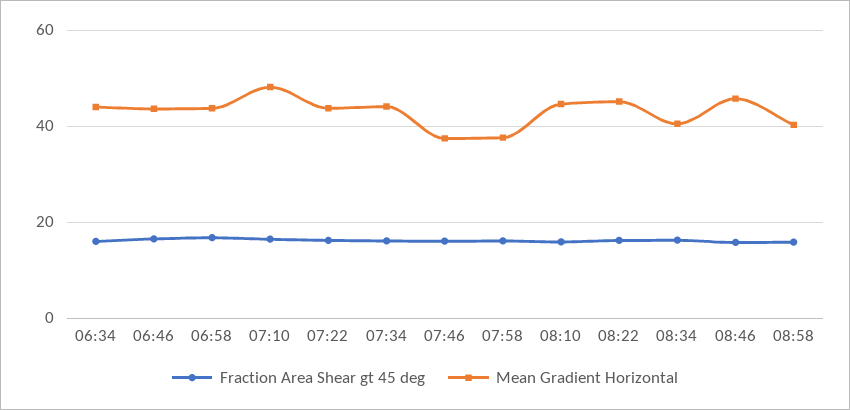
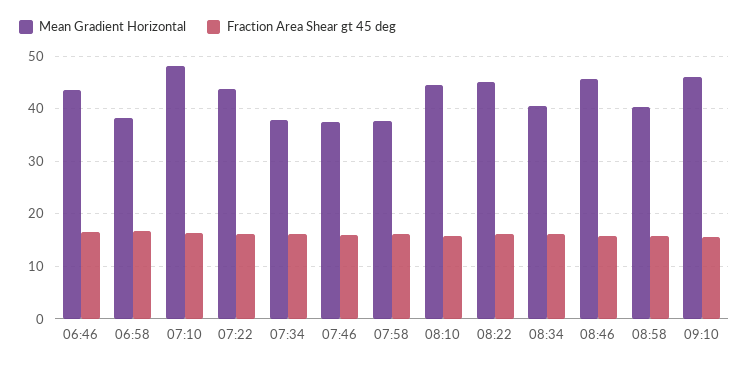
Fraction Area Shear gt 45 deg, 06:34: 16 -> none
Mean Gradient Horizontal, 06:34: 44 -> none
Mean Gradient Horizontal, 06:58: 44 -> 38
Mean Gradient Horizontal, 07:34: 44 -> 38
Mean Gradient Horizontal, 09:10: none -> 46
Fraction Area Shear gt 45 deg, 09:10: none -> 16

